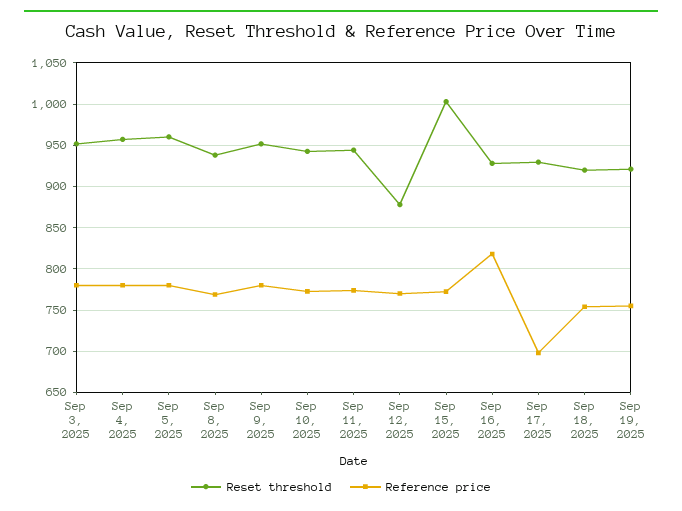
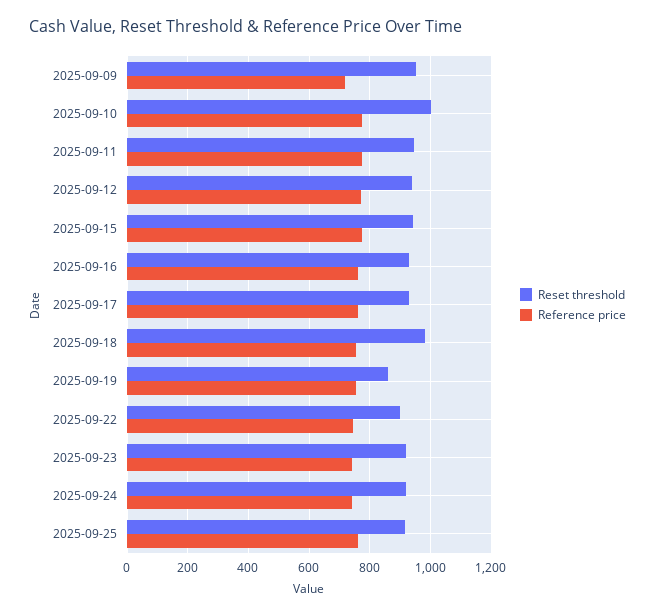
Reset threshold, Sep 3, 2025: 950 -> none
Reference price, Sep 3, 2025: 780 -> none
Reset threshold, Sep 4, 2025: 960 -> none
Reference price, Sep 4, 2025: 780 -> none
Reset threshold, Sep 5, 2025: 960 -> none
Reference price, Sep 5, 2025: 780 -> none
Reset threshold, Sep 8, 2025: 940 -> none
Reference price, Sep 8, 2025: 770 -> none
Reference price, Sep 9, 2025: 780 -> 720
Reset threshold, Sep 10, 2025: 940 -> 1000
Reset threshold, Sep 12, 2025: 880 -> 940
Reset threshold, Sep 15, 2025: 1000 -> 940
Reference price, Sep 16, 2025: 820 -> 760
Reference price, Sep 17, 2025: 700 -> 760
Reset threshold, Sep 18, 2025: 920 -> 980
Reset threshold, Sep 19, 2025: 920 -> 860
Reset threshold, 2025-09-22: none -> 900
Reference price, 2025-09-22: none -> 740
Reset threshold, 2025-09-23: none -> 920
Reference price, 2025-09-23: none -> 740
Reset threshold, 2025-09-24: none -> 920
Reference price, 2025-09-24: none -> 740
Reset threshold, 2025-09-25: none -> 920
Reference price, 2025-09-25: none -> 760

